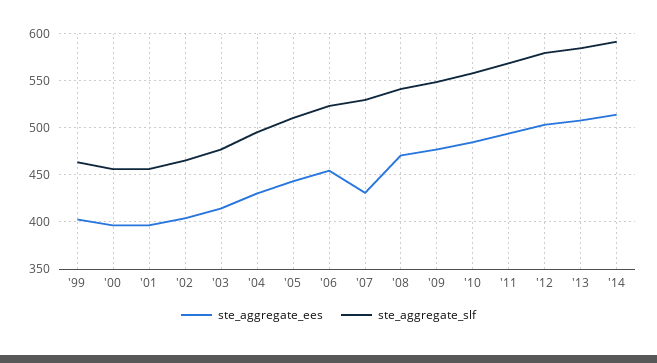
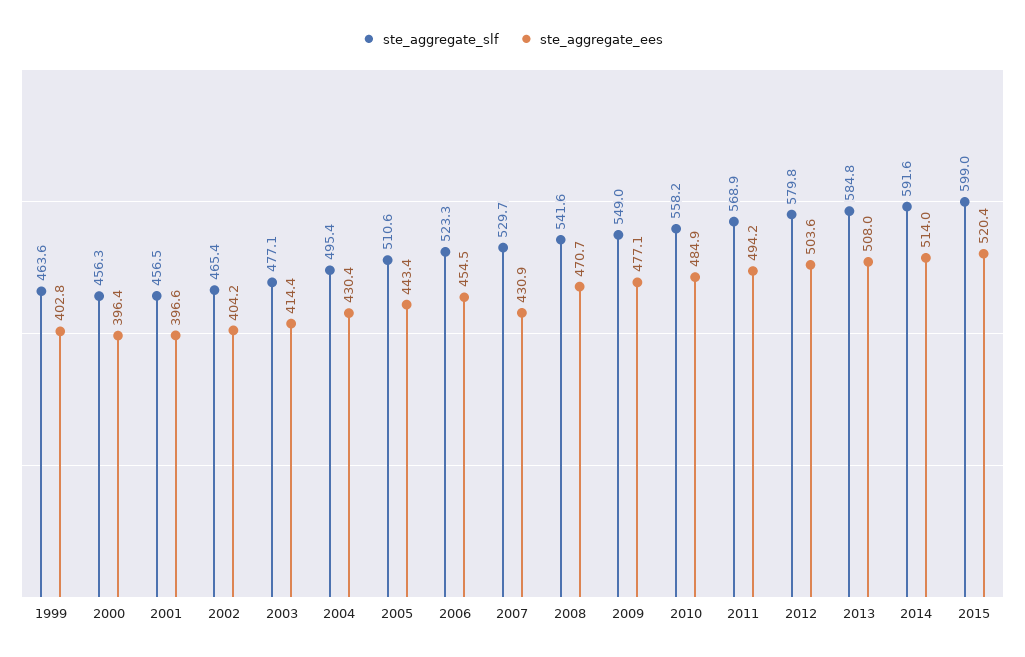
ste_aggregate_slf, 2015: none -> 599
ste_aggregate_ees, 2015: none -> 520.4

